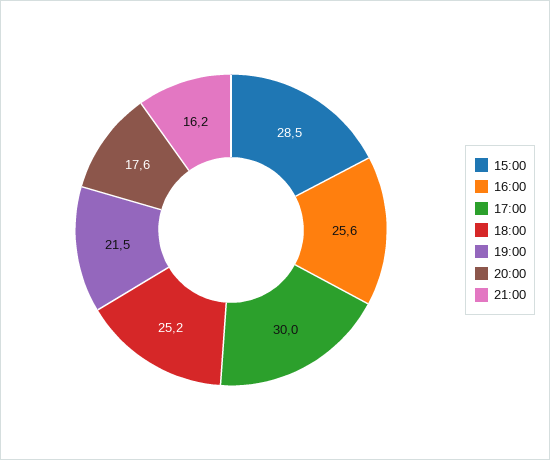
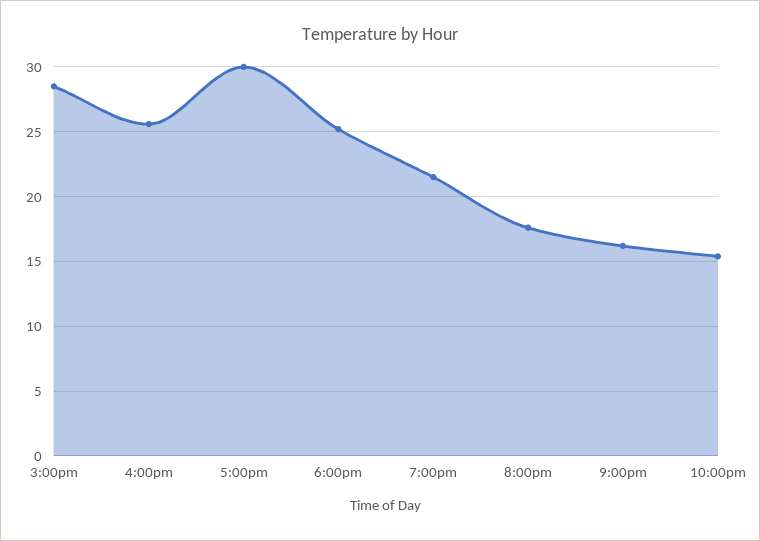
10:00pm: none -> 15.5

